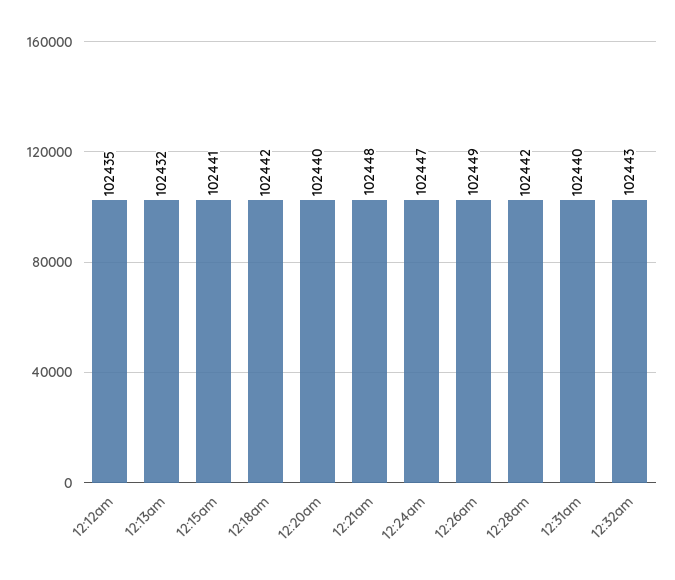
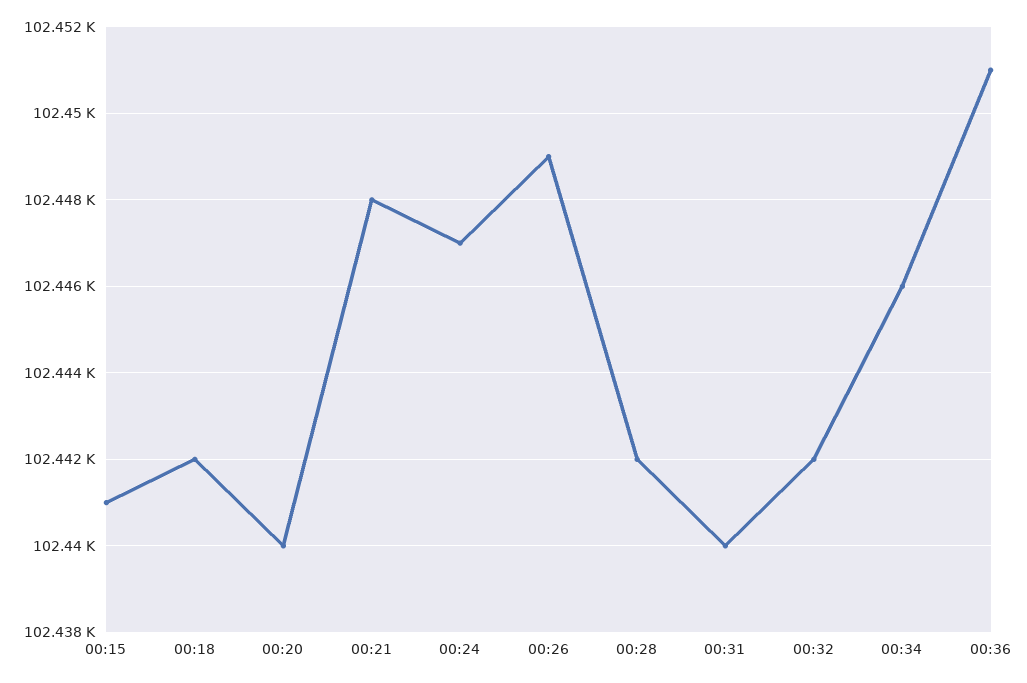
12:12am: 102435 -> none
12:13am: 102432 -> none
12:32am: 102443 -> 102442
00:34: none -> 102446
00:36: none -> 102451

